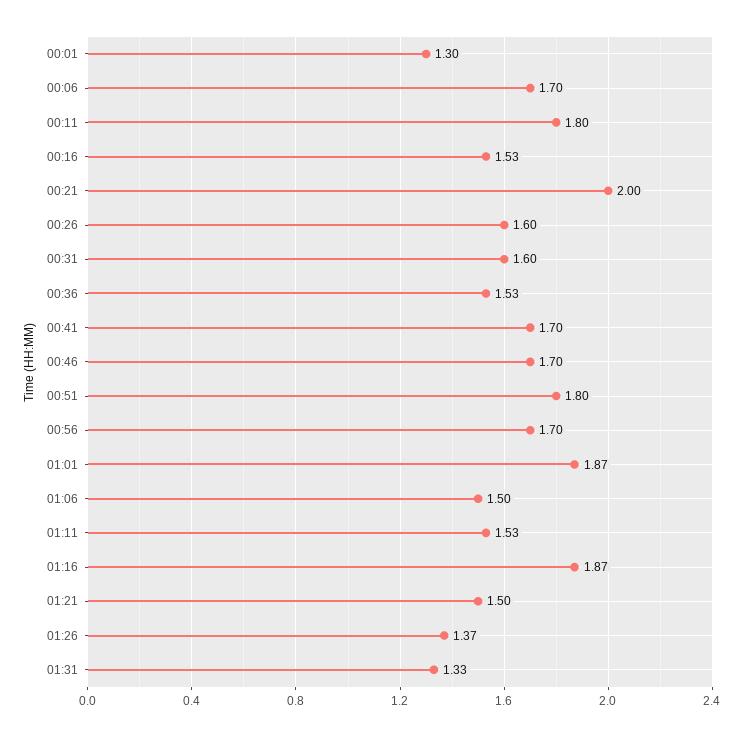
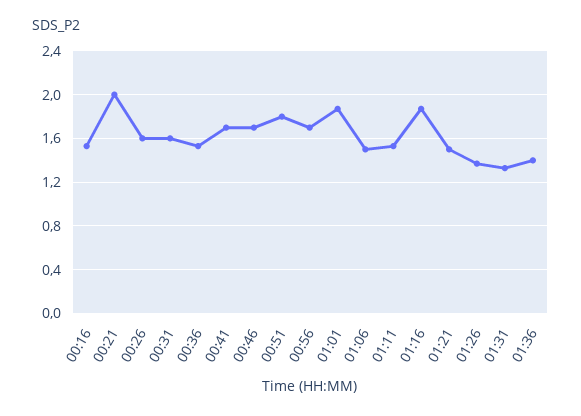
00:01: 1.3 -> none
00:06: 1.7 -> none
00:11: 1.8 -> none
01:36: none -> 1.4

